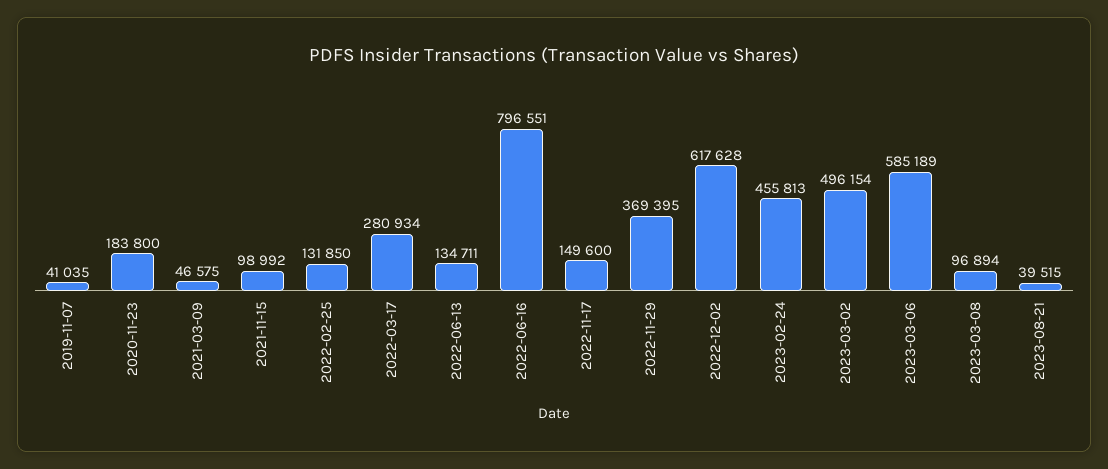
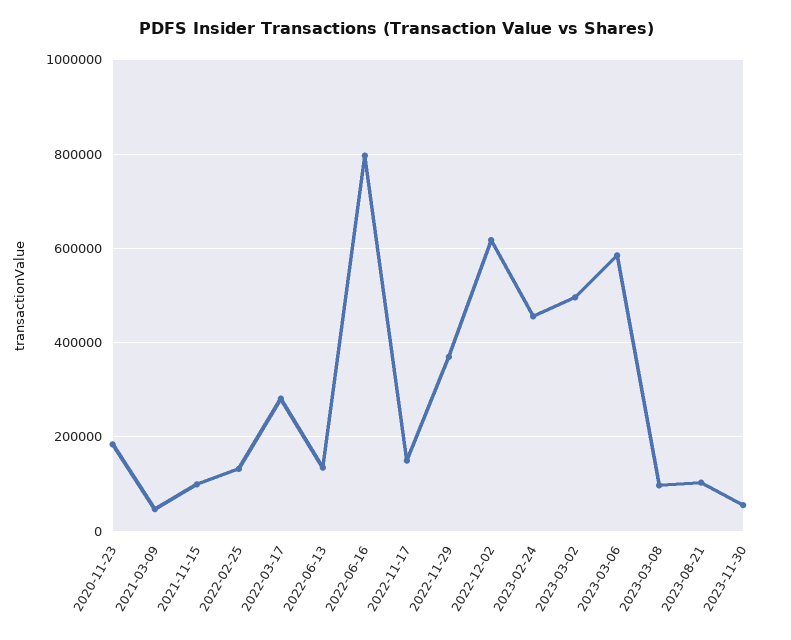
2019-11-07: 41035 -> none
2023-08-21: 39515 -> 100000
2023-11-30: none -> 60000

